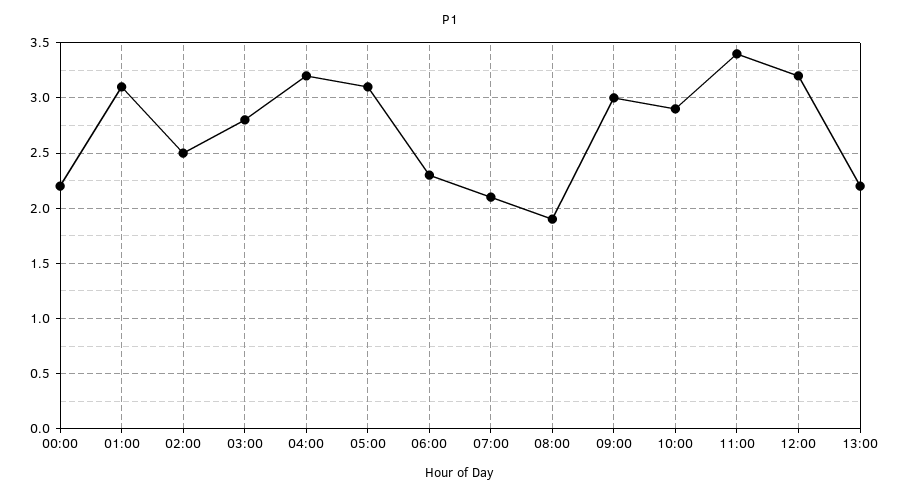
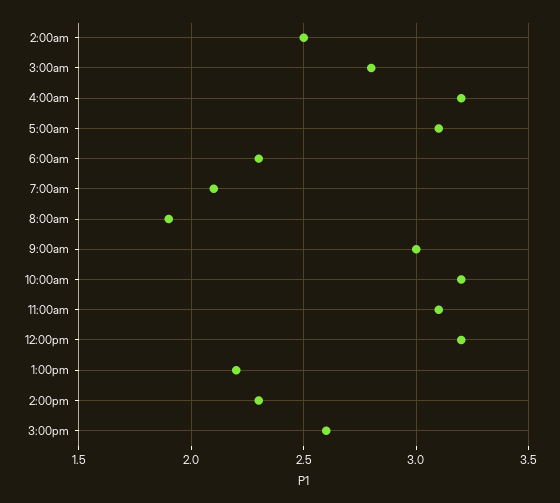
00:00: 2.2 -> none
01:00: 3.1 -> none
10:00: 2.9 -> 3.2
11:00: 3.4 -> 3.1
2:00pm: none -> 2.3
3:00pm: none -> 2.6

